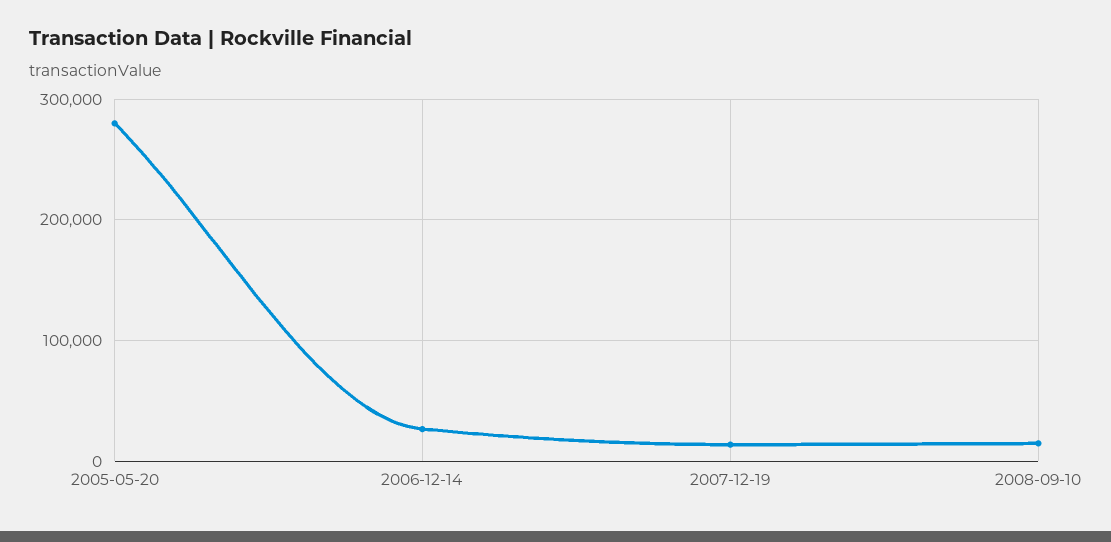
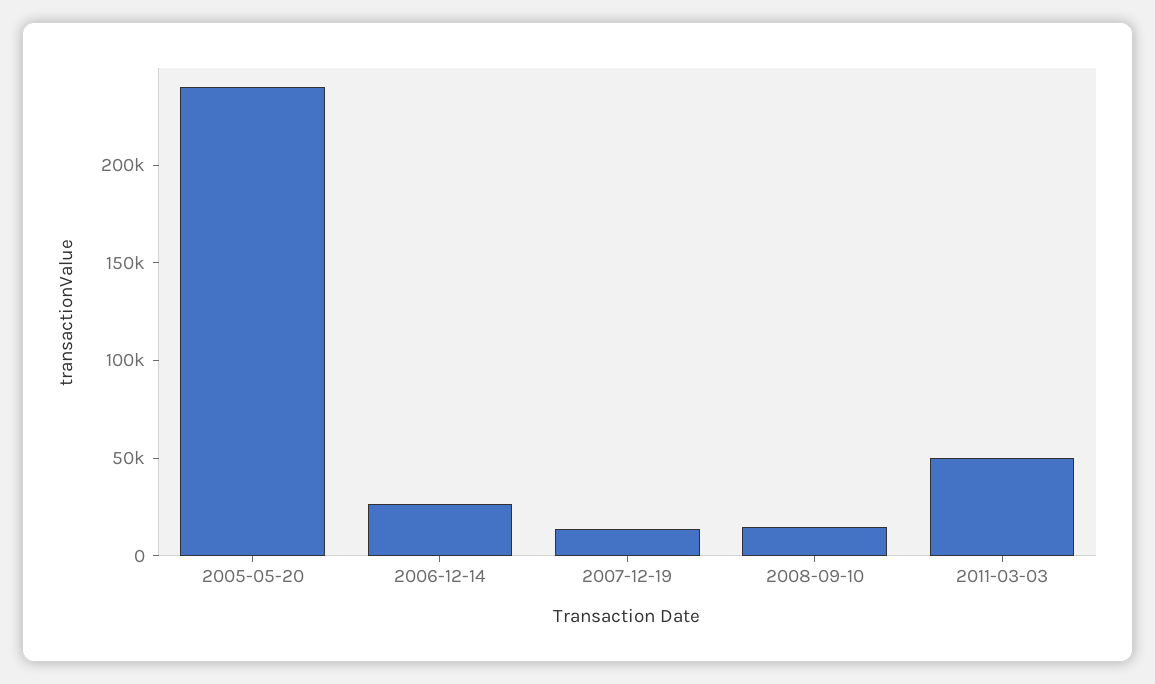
2005-05-20: 280000 -> 240000
2011-03-03: none -> 50000

